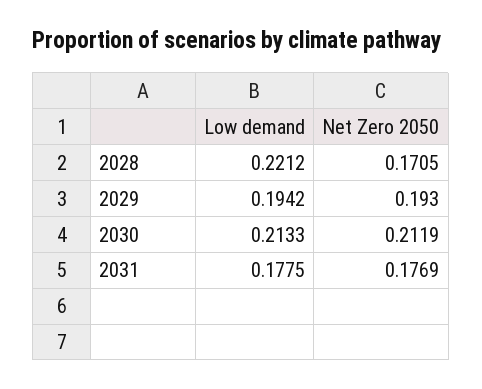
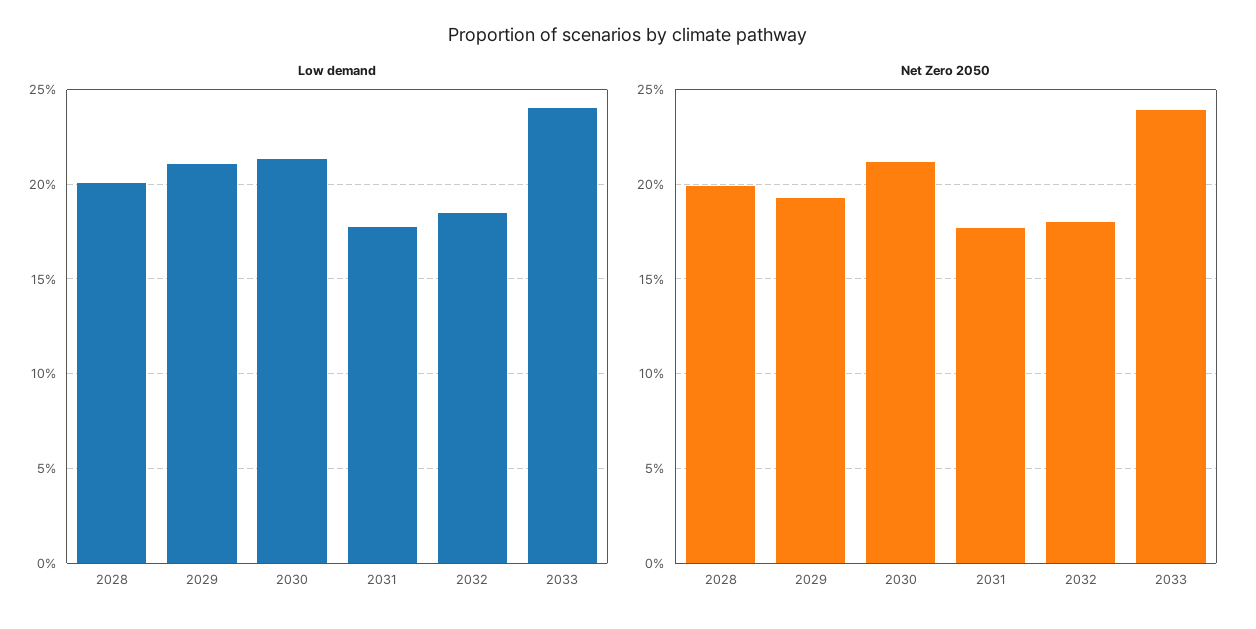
Low demand, 2028: 0.2212 -> 0.2
Net Zero 2050, 2028: 0.1705 -> 0.2
Low demand, 2029: 0.1942 -> 0.21
Low demand, 2032: none -> 0.185
Low demand, 2033: none -> 0.24
Net Zero 2050, 2032: none -> 0.18
Net Zero 2050, 2033: none -> 0.24

